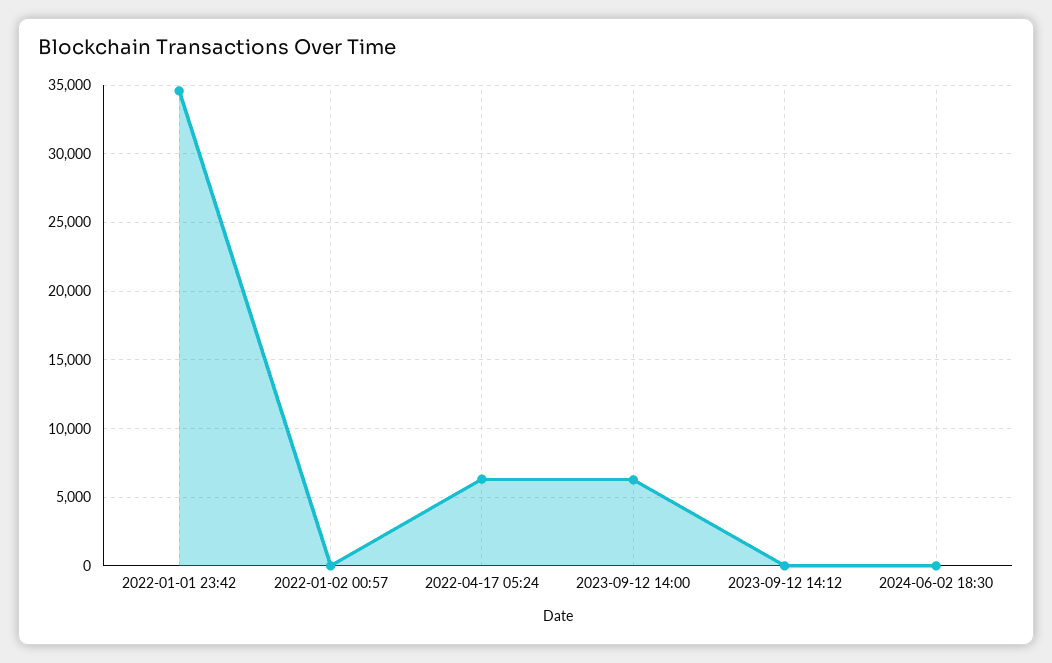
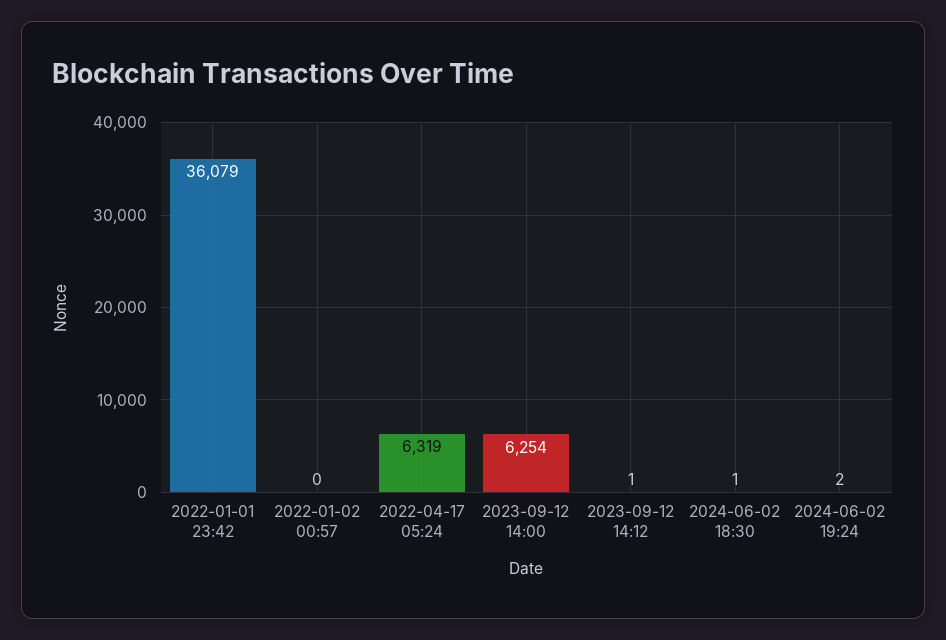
2022-01-01 23:42: 34500 -> 36079
2024-06-02 19:24: none -> 2

